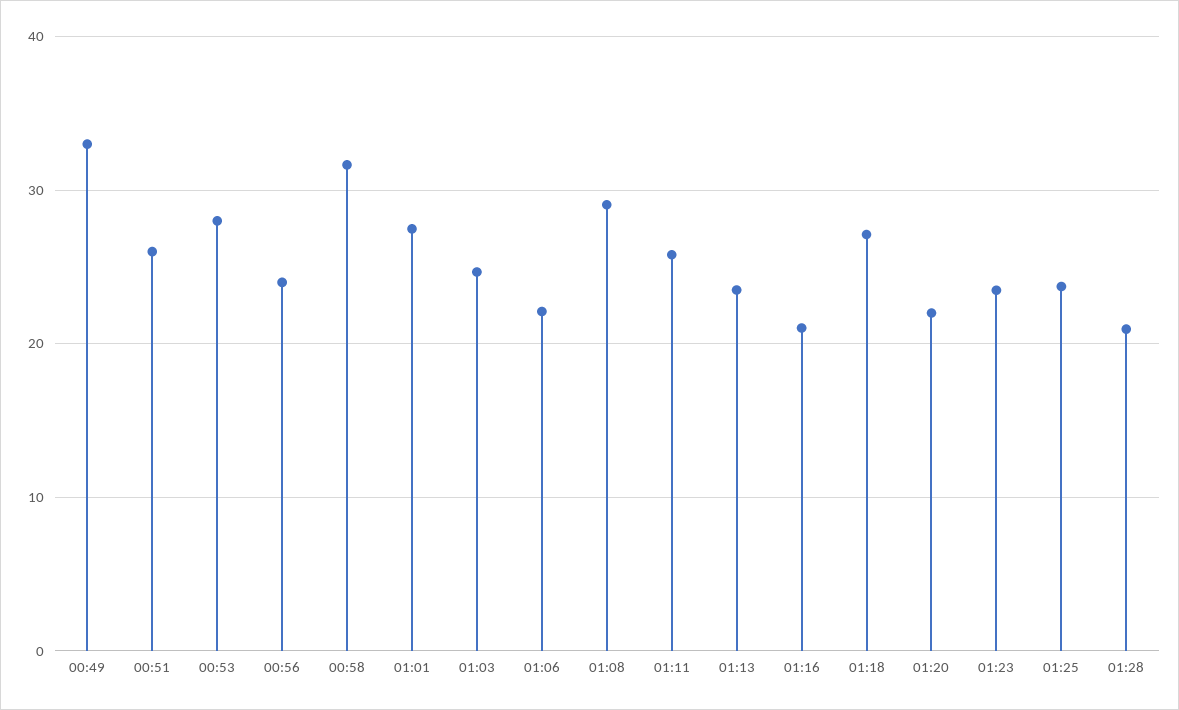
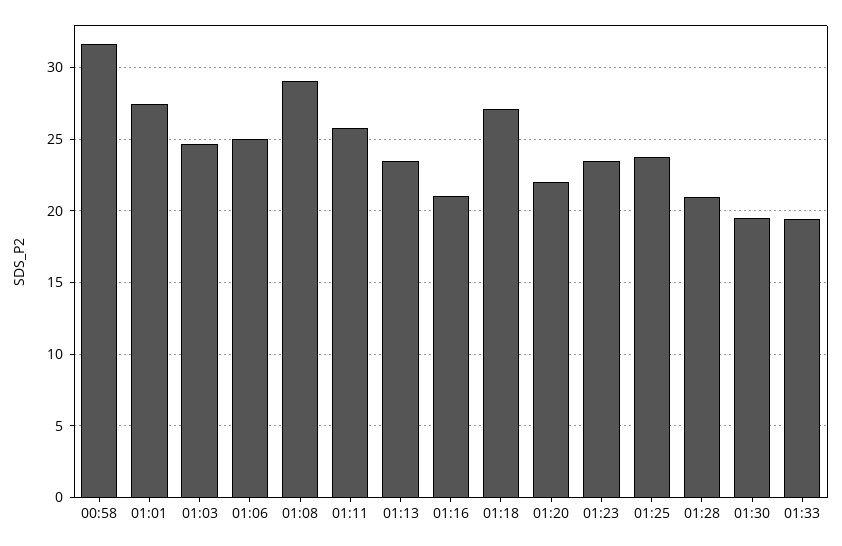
00:49: 33 -> none
00:51: 26 -> none
00:53: 28 -> none
00:56: 24 -> none
01:06: 22 -> 25
01:30: none -> 19.5
01:33: none -> 19.5

